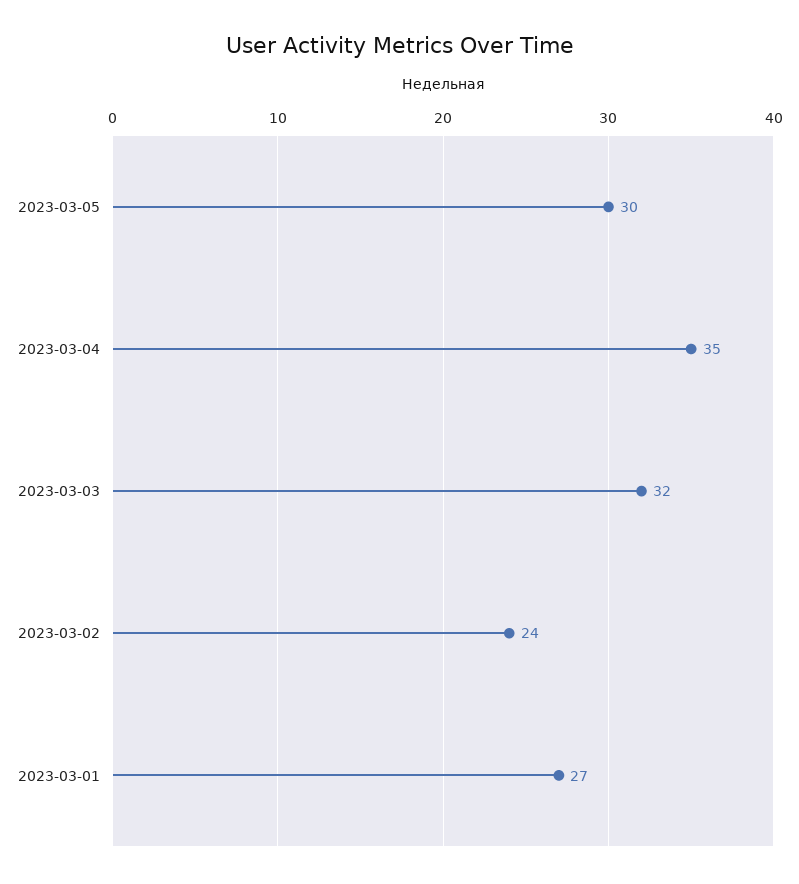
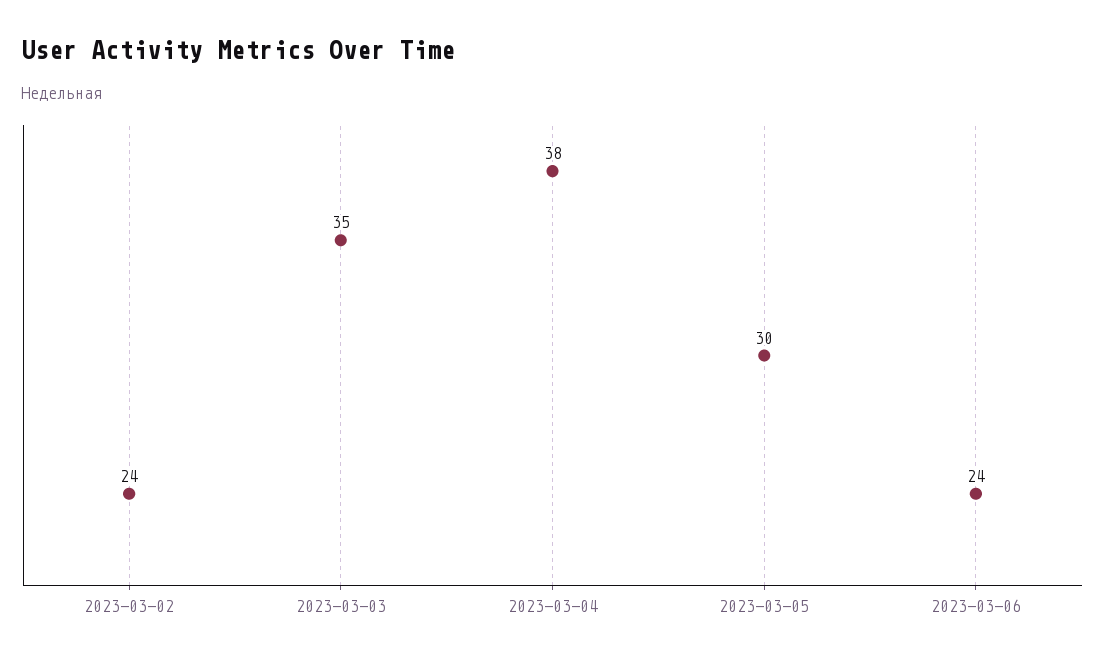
2023-03-04: 35 -> 38
2023-03-03: 32 -> 35
2023-03-01: 27 -> none
2023-03-06: none -> 24

